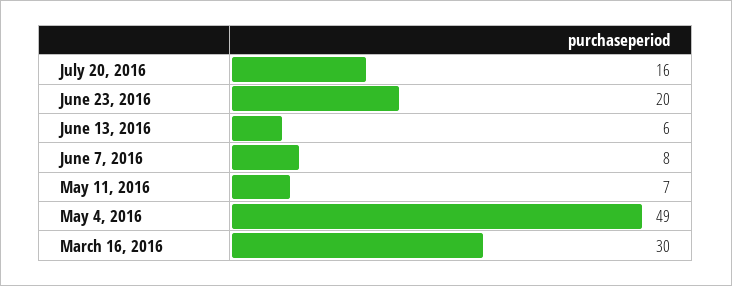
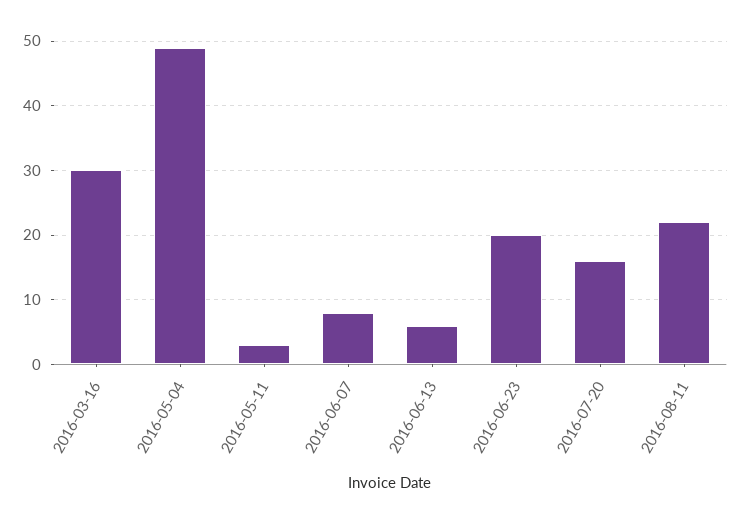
May 11, 2016: 7 -> 3
2016-08-11: none -> 22

